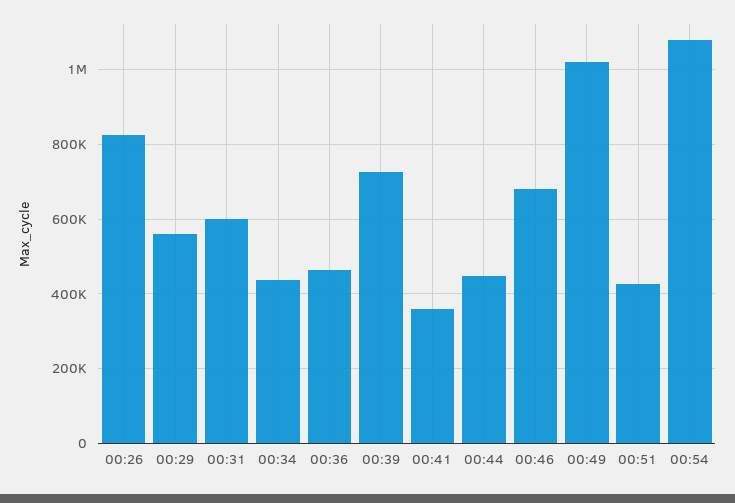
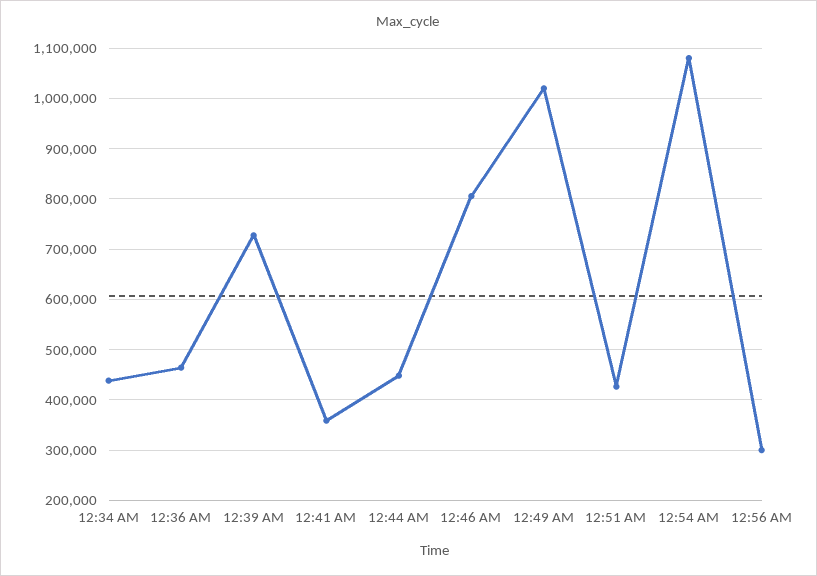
00:26: 820000 -> none
00:29: 560000 -> none
00:31: 600000 -> none
00:46: 680000 -> 800000
12:56 AM: none -> 300000

